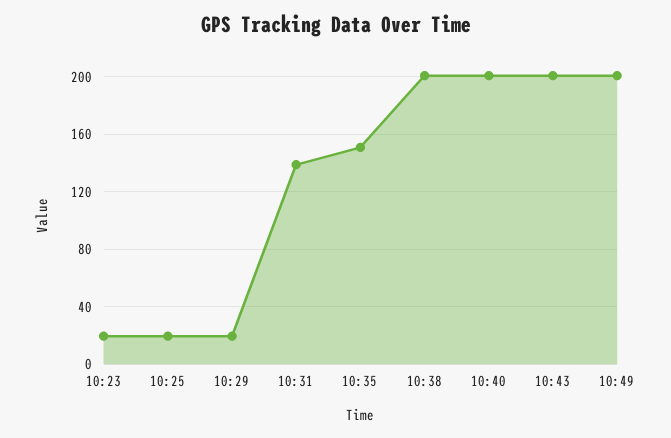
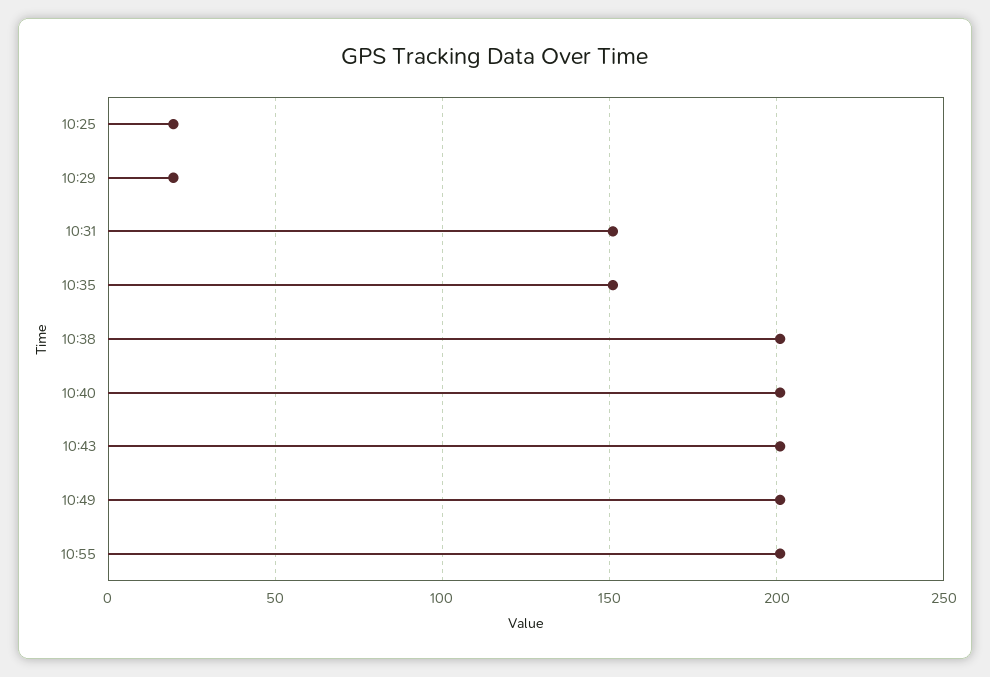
10:23: 20 -> none
10:31: 140 -> 150
10:55: none -> 200

